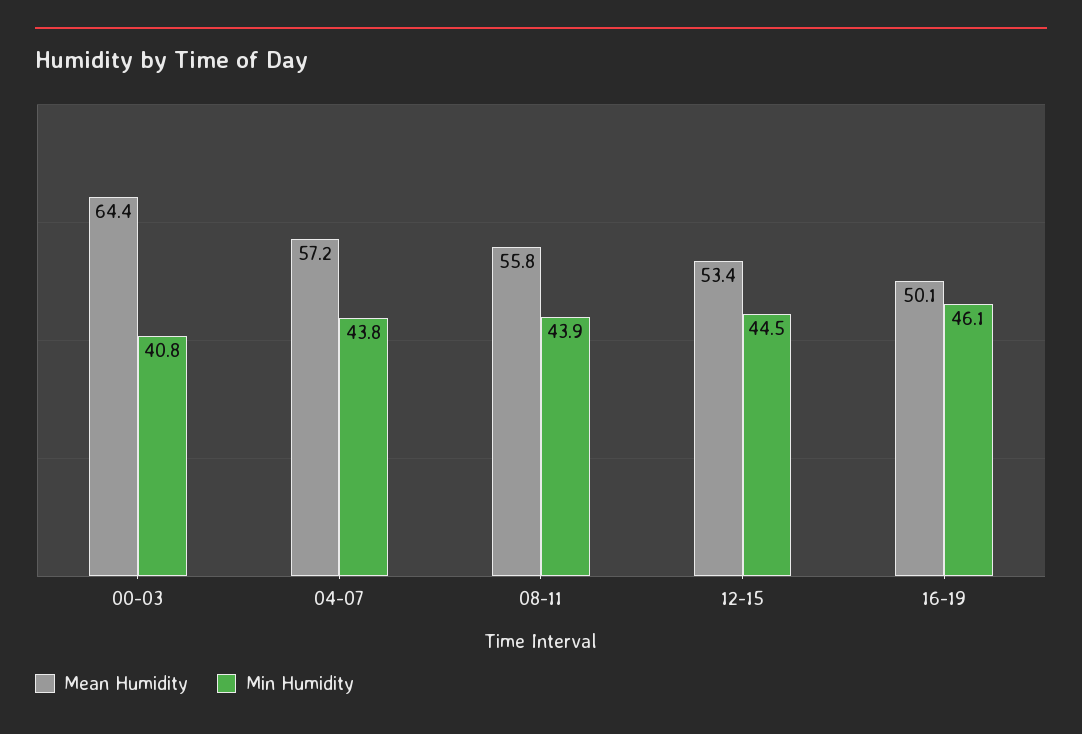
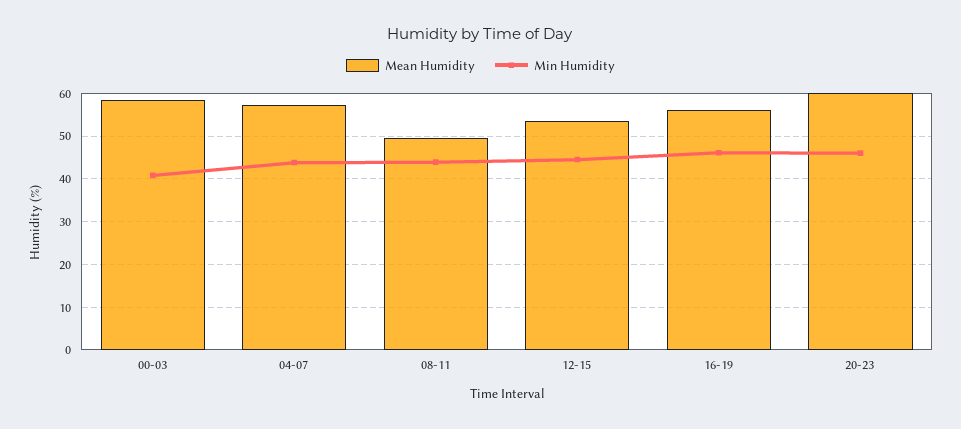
Mean Humidity, 00-03: 64.4 -> 58
Mean Humidity, 08-11: 55.8 -> 50
Mean Humidity, 16-19: 50.1 -> 56
Mean Humidity, 20-23: none -> 60
Min Humidity, 20-23: none -> 46

